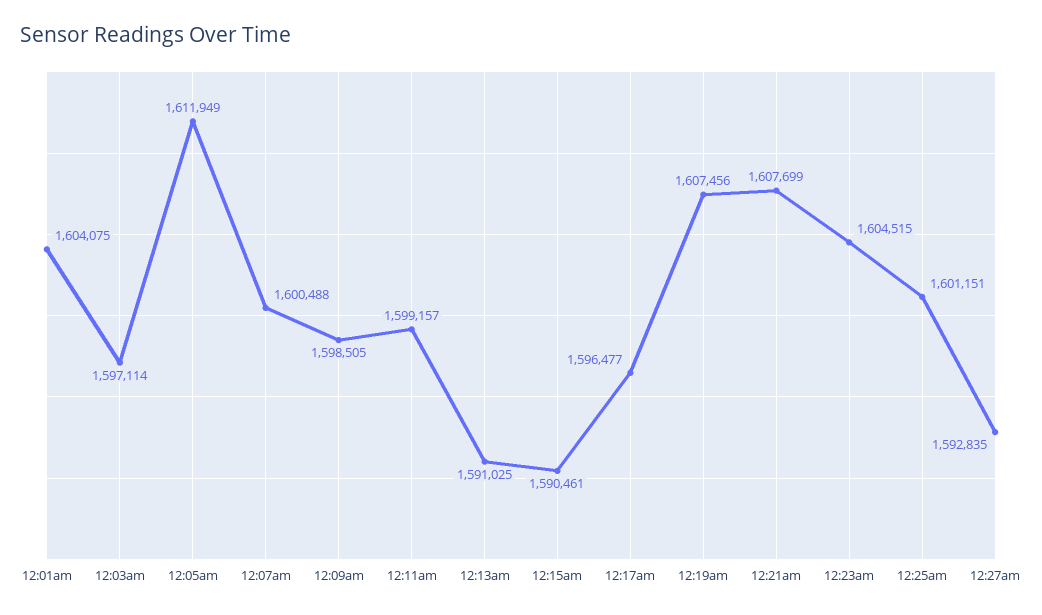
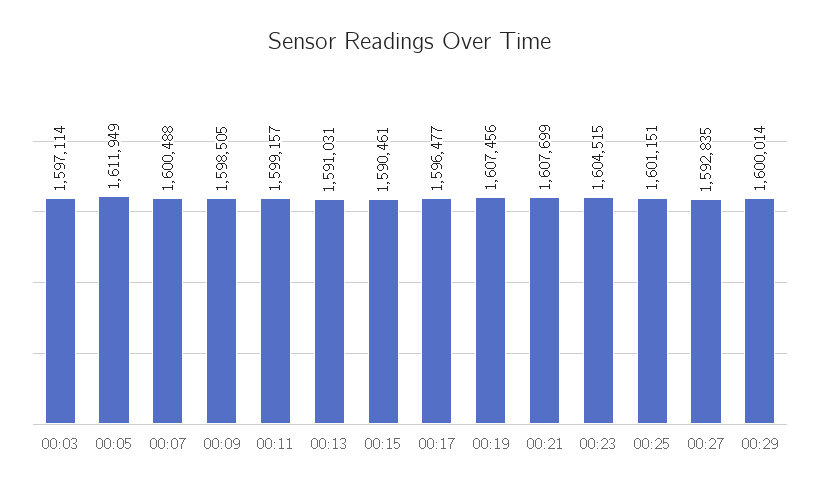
12:01am: 1604075 -> none
12:13am: 1591025 -> 1591031
00:29: none -> 1600014

